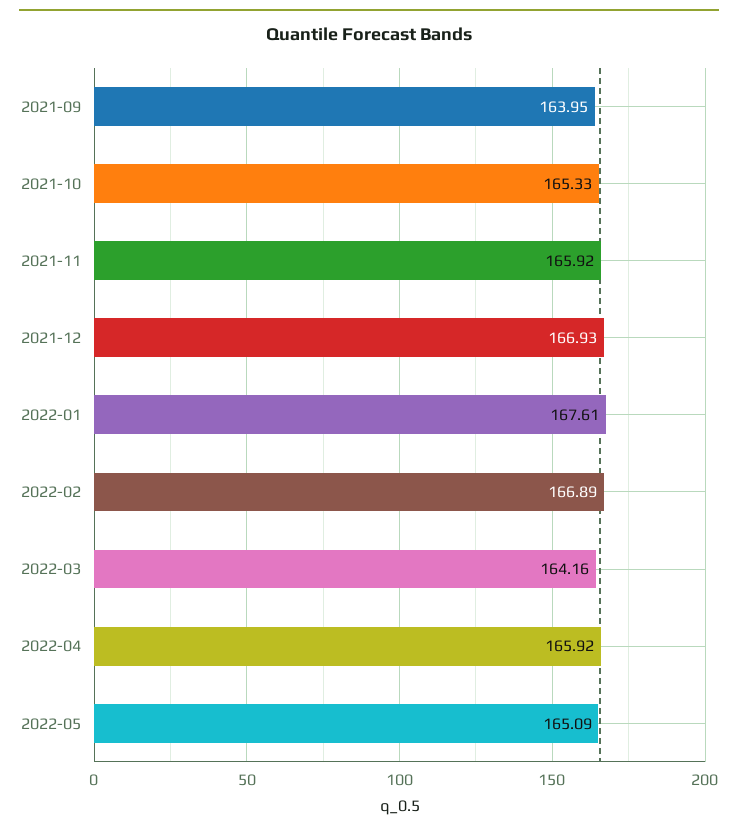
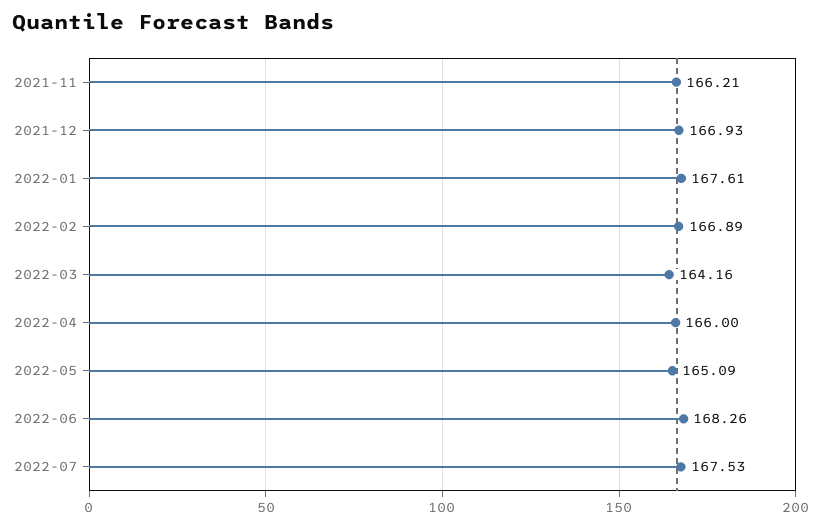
2021-09: 163.95 -> none
2021-10: 165.33 -> none
2021-11: 165.92 -> 166.21
2022-04: 165.92 -> 166
2022-06: none -> 168.26
2022-07: none -> 167.53

